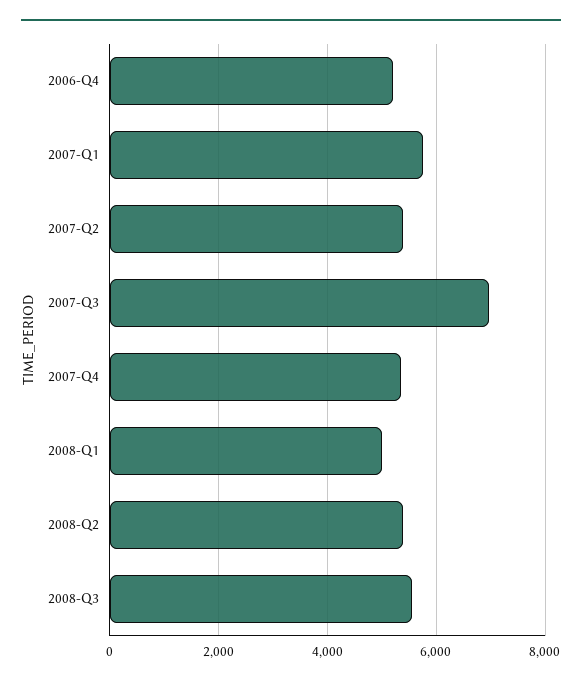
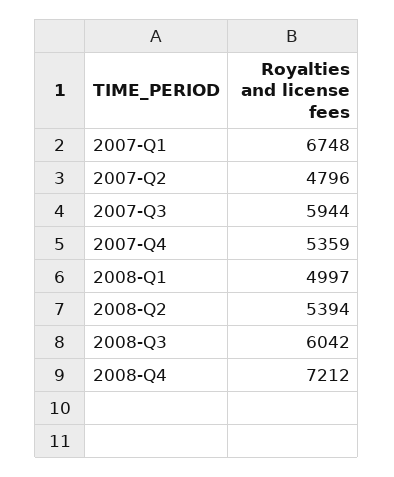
2006-Q4: 5200 -> none
2007-Q1: 5800 -> 6748
2007-Q2: 5400 -> 4796
2007-Q3: 7000 -> 5944
2008-Q3: 5600 -> 6042
2008-Q4: none -> 7212

